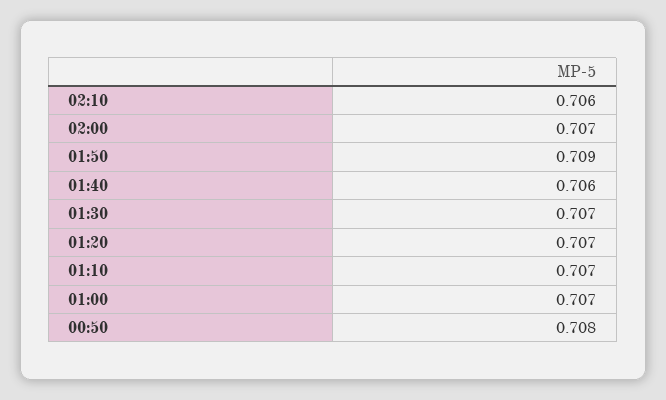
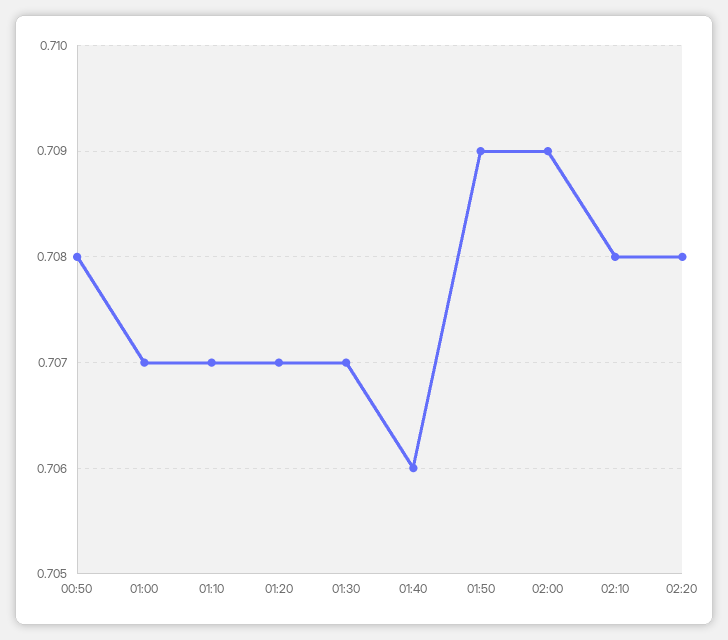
02:10: 0.706 -> 0.708
02:00: 0.707 -> 0.709
02:20: none -> 0.708

